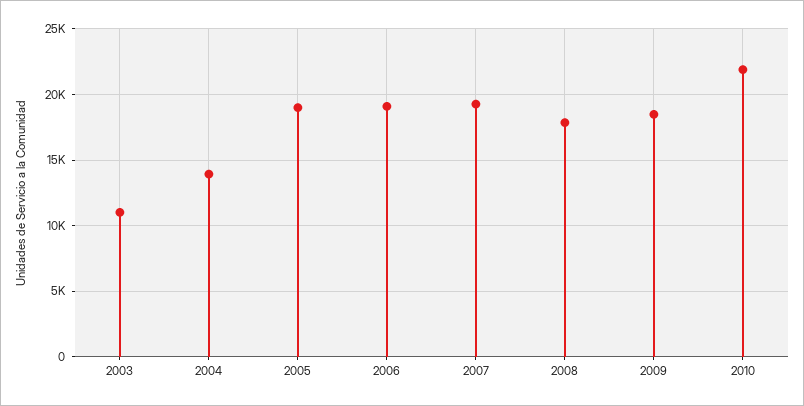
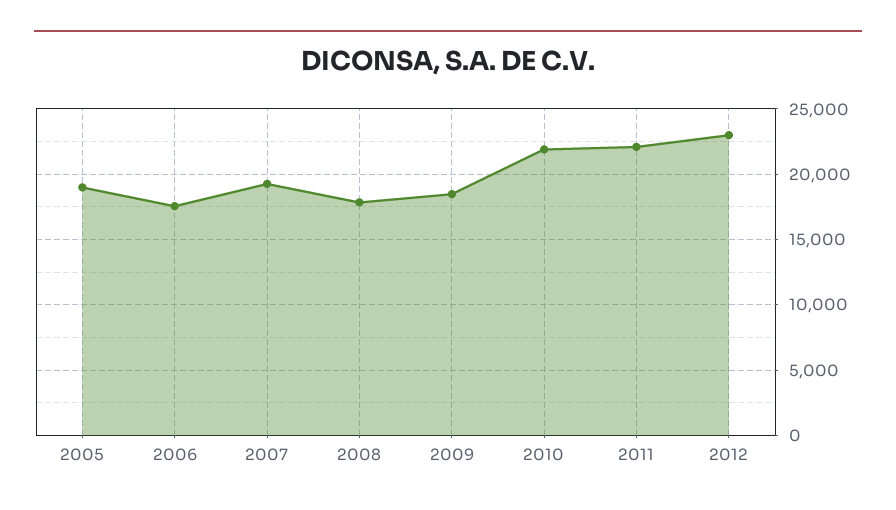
2003: 11000 -> none
2004: 14000 -> none
2006: 19000 -> 17500
2011: none -> 22000
2012: none -> 23000

